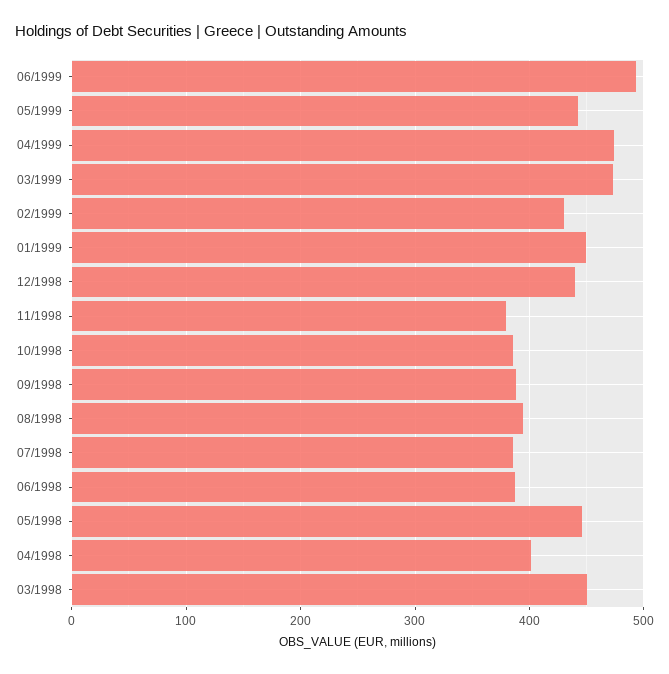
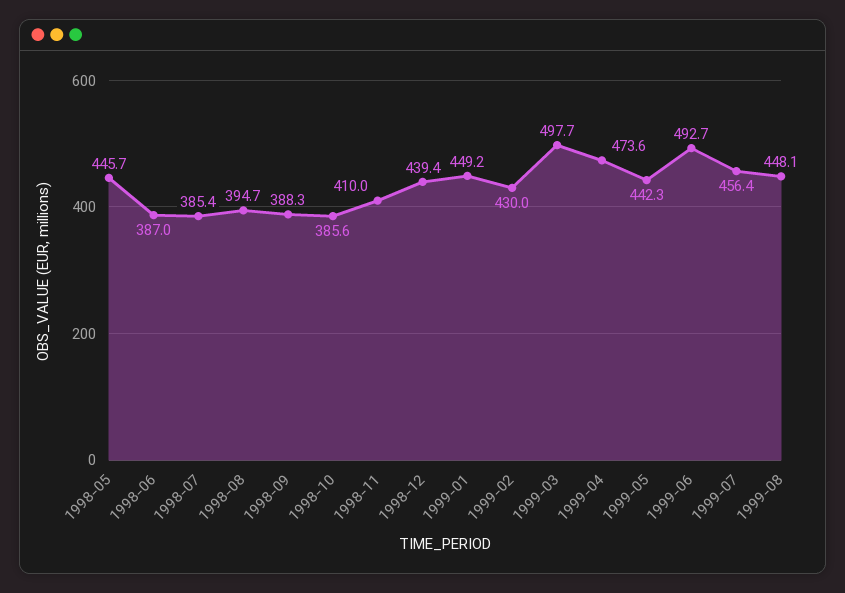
03/1999: 470 -> 497.7
11/1998: 380 -> 410
04/1998: 400 -> none
03/1998: 450 -> none
1999-07: none -> 456.4
1999-08: none -> 448.1

